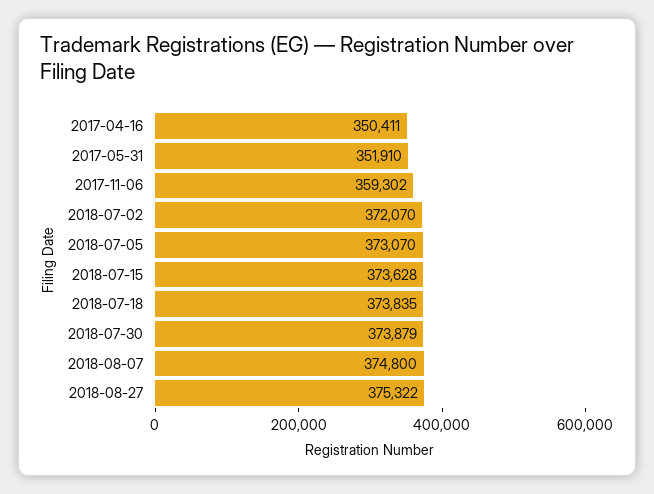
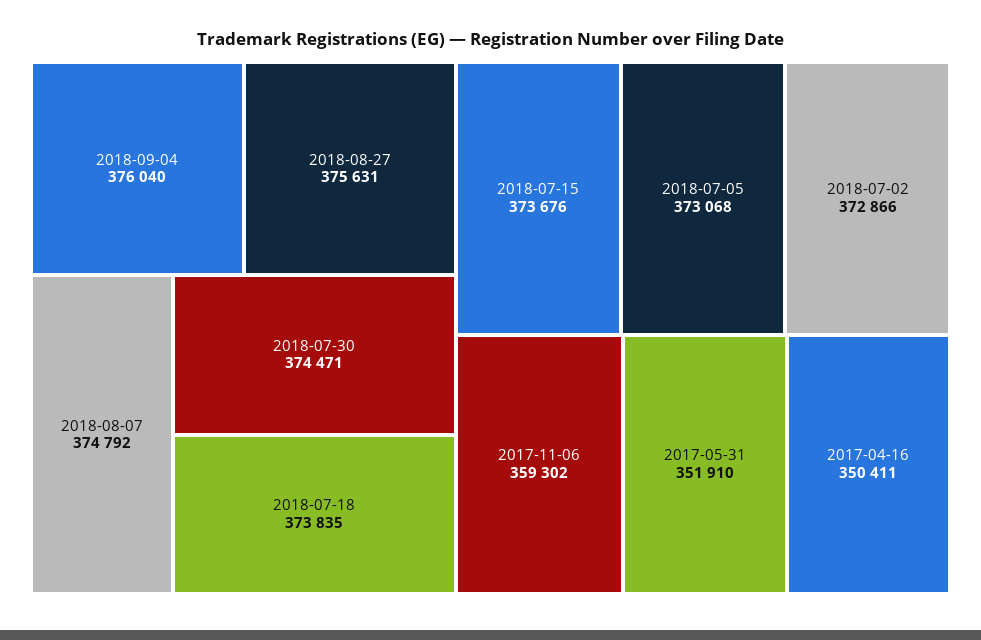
2018-07-02: 372070 -> 372866
2018-07-05: 373070 -> 373068
2018-07-15: 373628 -> 373676
2018-07-30: 373879 -> 374471
2018-08-07: 374800 -> 374792
2018-08-27: 375322 -> 375631
2018-09-04: none -> 376040

